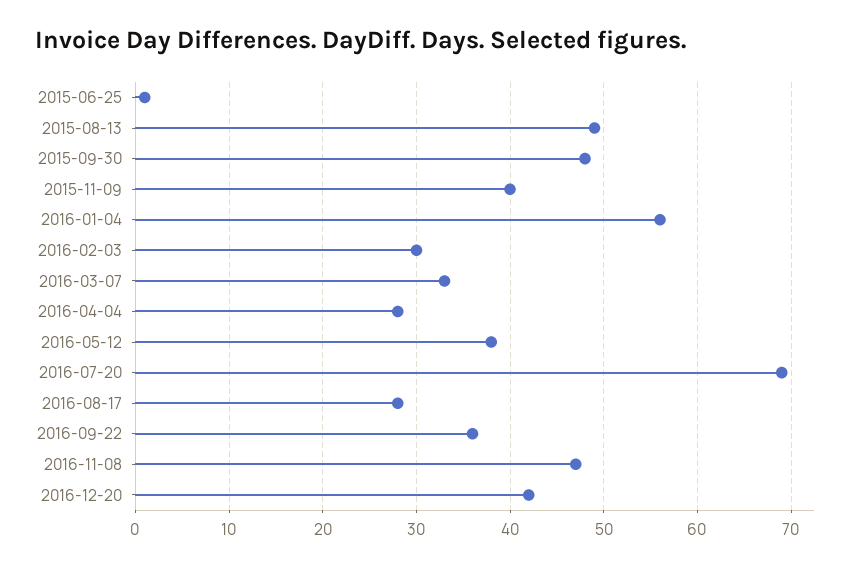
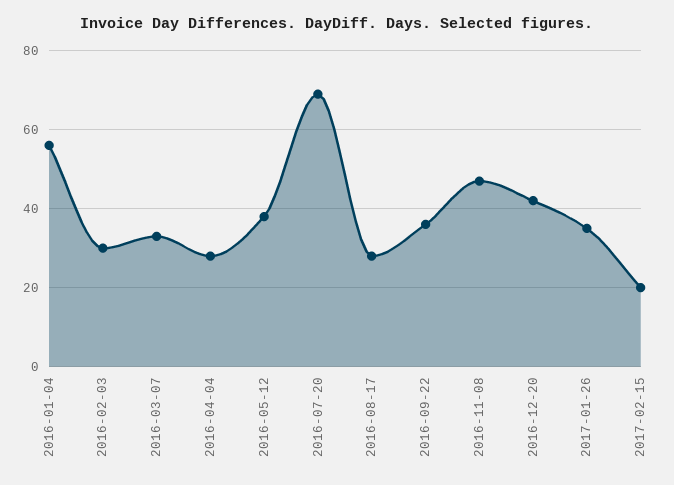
2015-06-25: 1 -> none
2015-08-13: 49 -> none
2015-09-30: 48 -> none
2015-11-09: 40 -> none
2017-01-26: none -> 35
2017-02-15: none -> 20

